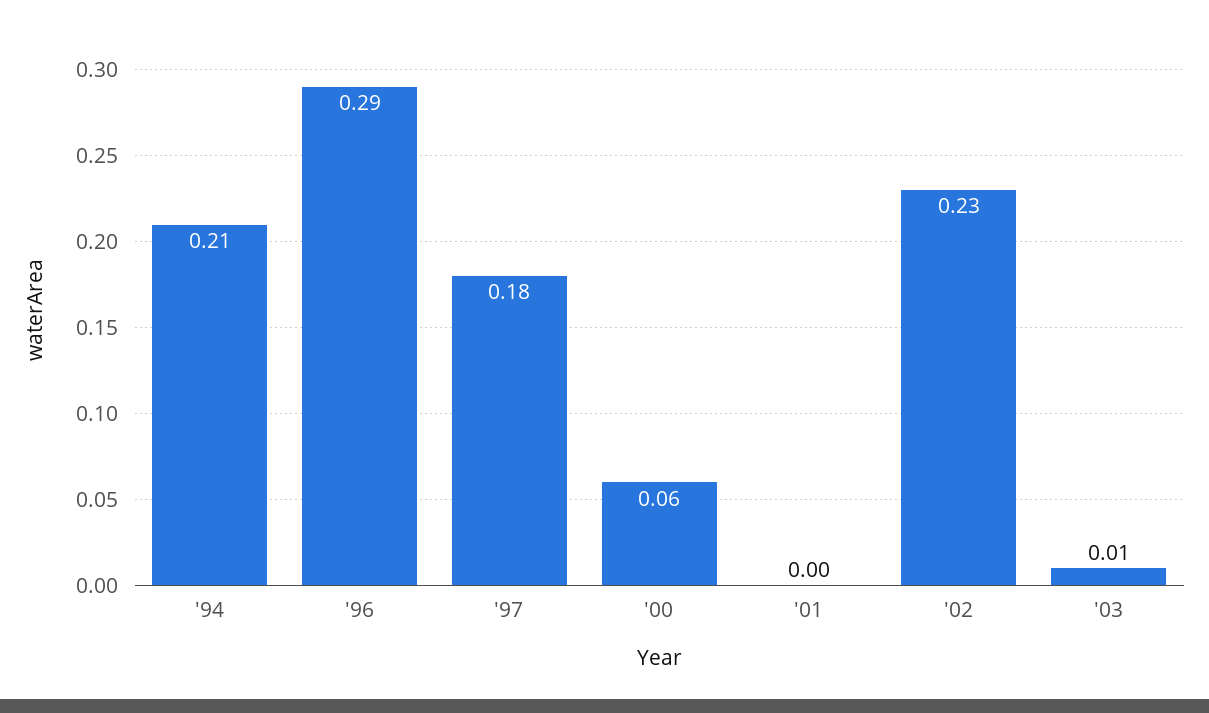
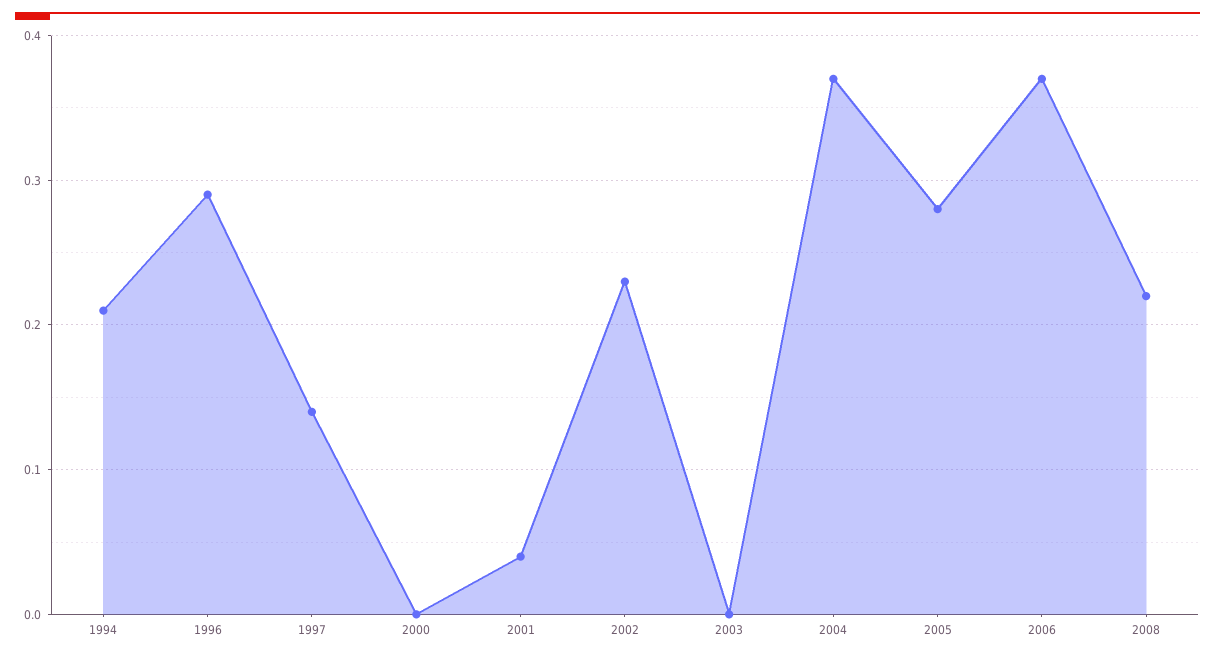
'97: 0.18 -> 0.14
'00: 0.06 -> 0
'01: 0 -> 0.04
'03: 0.01 -> 0
2004: none -> 0.37
2005: none -> 0.28
2006: none -> 0.37
2008: none -> 0.22

